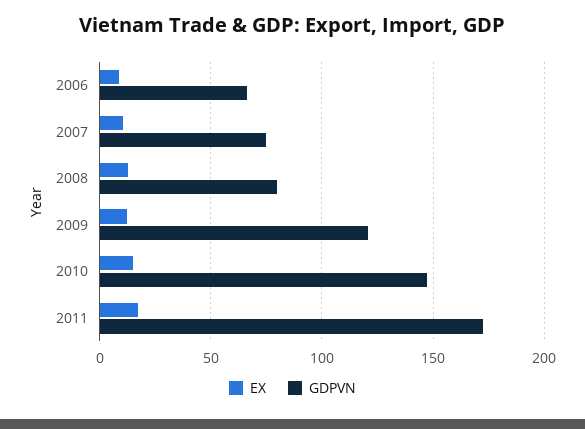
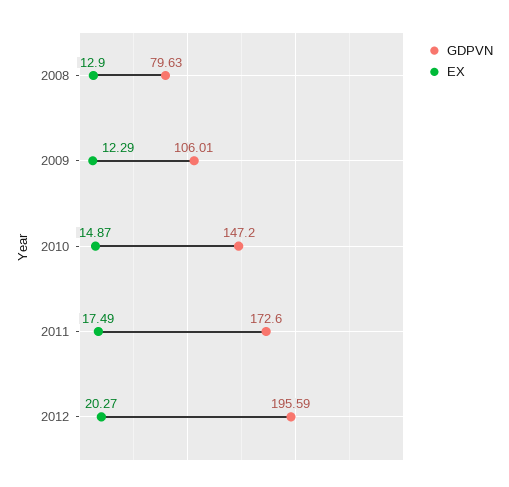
EX, 2006: 10 -> none
GDPVN, 2006: 65 -> none
EX, 2007: 10 -> none
GDPVN, 2007: 75 -> none
GDPVN, 2009: 120 -> 106.01
GDPVN, 2012: none -> 195.59
EX, 2012: none -> 20.27

